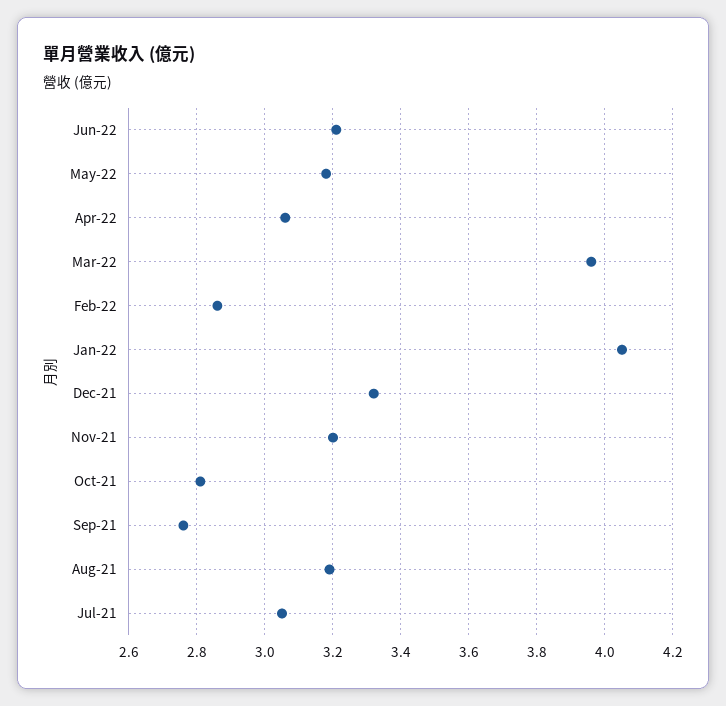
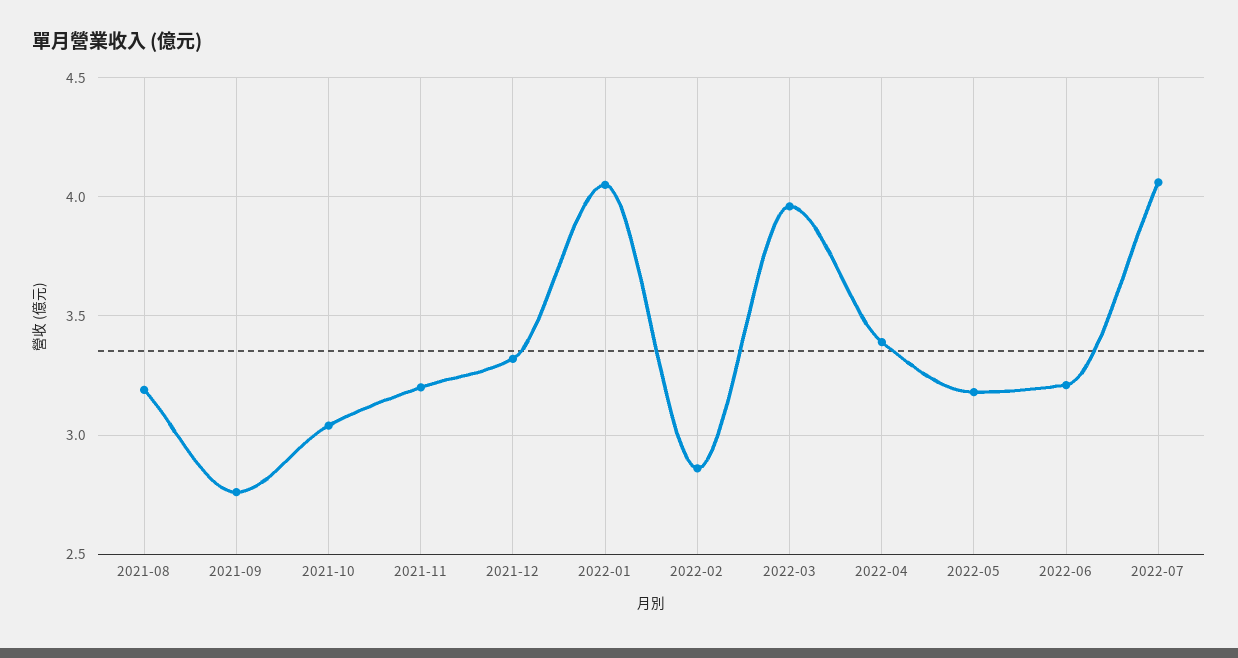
Apr-22: 3.05 -> 3.4
Oct-21: 2.8 -> 3.05
Jul-21: 3.05 -> none
2022-07: none -> 4.05

